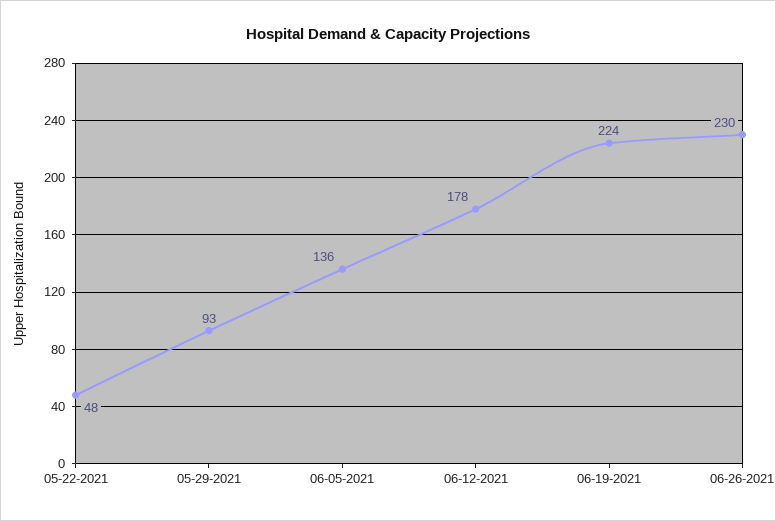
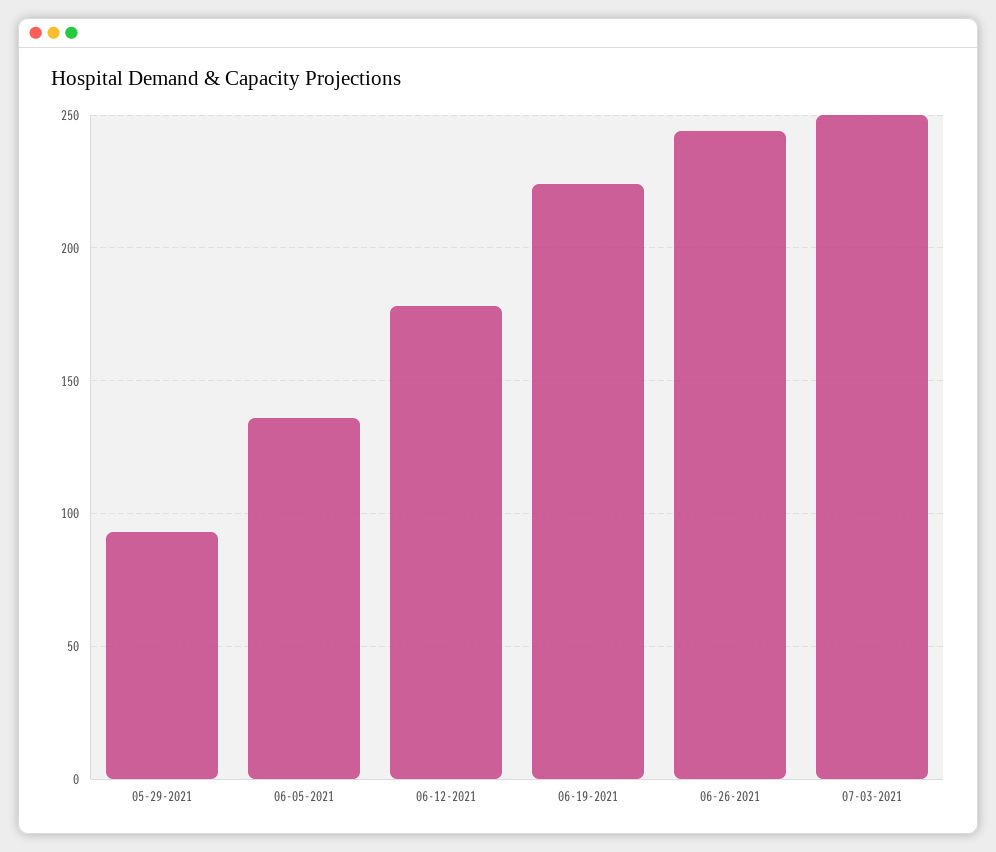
05-22-2021: 48 -> none
06-26-2021: 230 -> 245
07-03-2021: none -> 250

